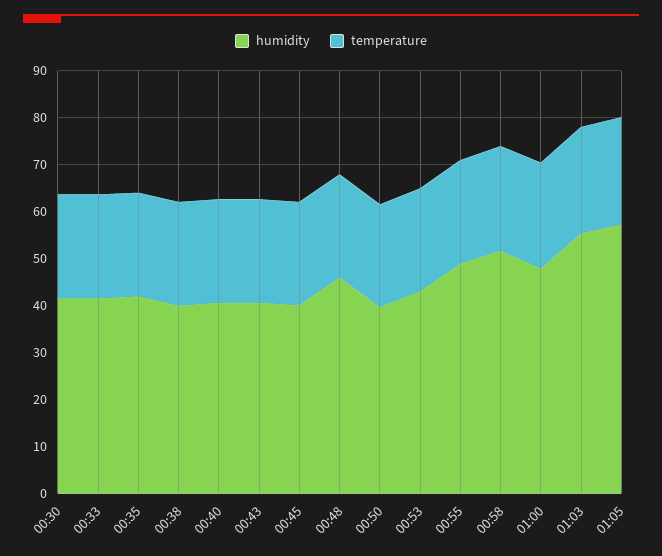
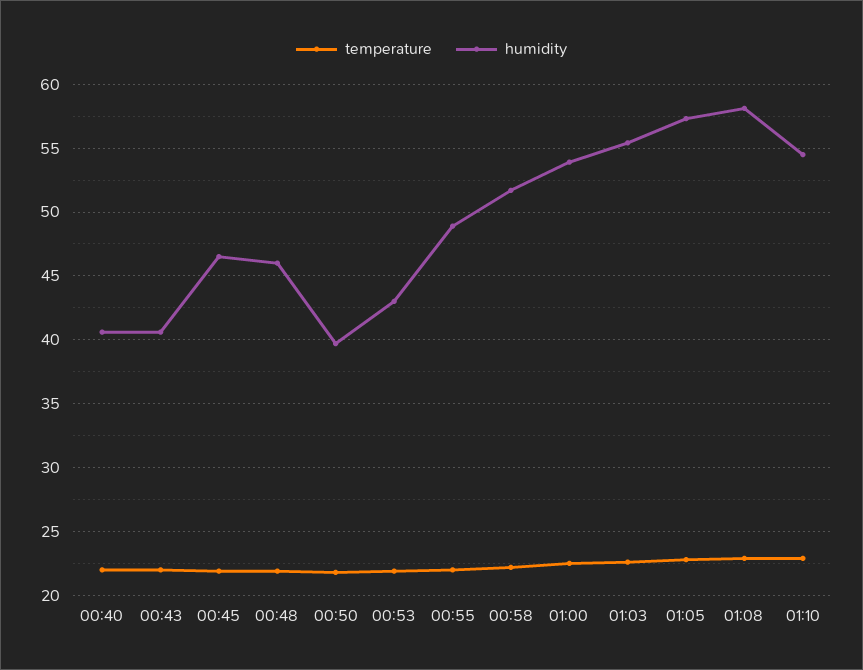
humidity, 00:30: 42 -> none
temperature, 00:30: 22 -> none
humidity, 00:33: 42 -> none
temperature, 00:33: 22 -> none
humidity, 00:35: 42 -> none
temperature, 00:35: 22 -> none
humidity, 00:38: 40 -> none
temperature, 00:38: 22 -> none
humidity, 00:45: 40 -> 46.5
humidity, 01:00: 48 -> 54
temperature, 01:08: none -> 23
humidity, 01:08: none -> 58
temperature, 01:10: none -> 23
humidity, 01:10: none -> 54.5

